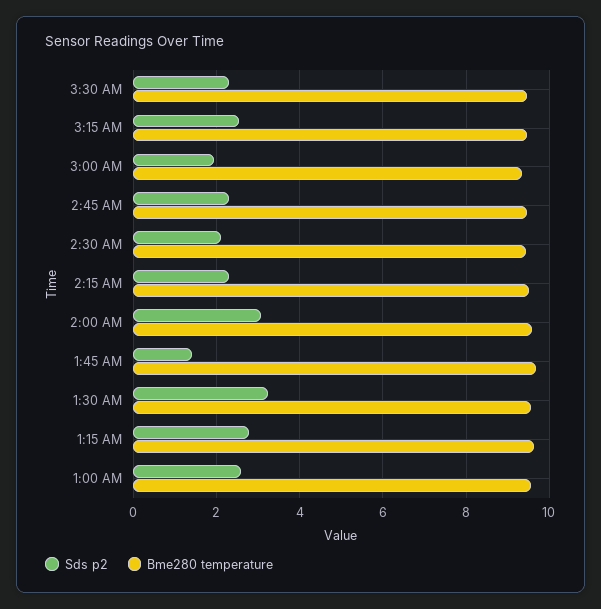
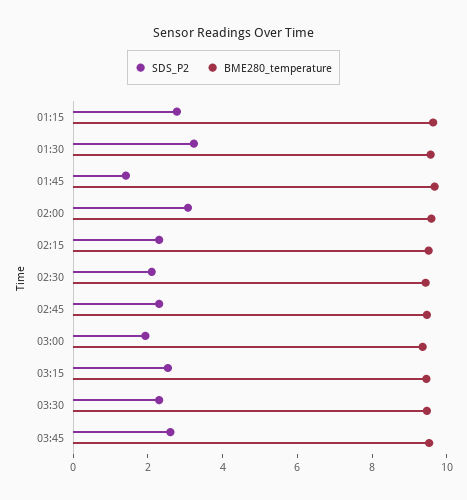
Sds p2, 1:00 AM: 2.6 -> none
Bme280 temperature, 1:00 AM: 9.6 -> none
Sds p2, 03:45: none -> 2.5
Bme280 temperature, 03:45: none -> 9.5

